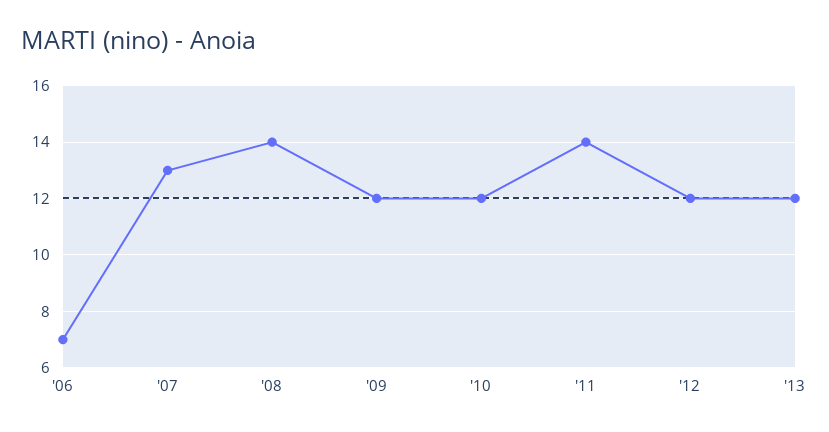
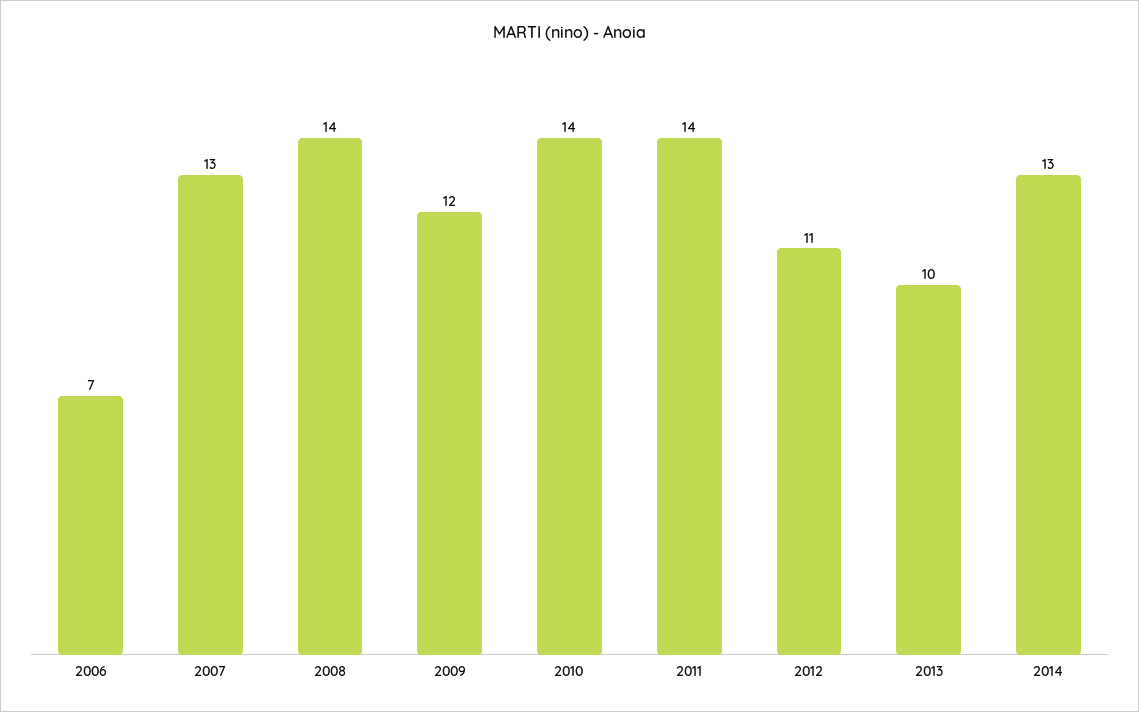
'10: 12 -> 14
'12: 12 -> 11
'13: 12 -> 10
2014: none -> 13

